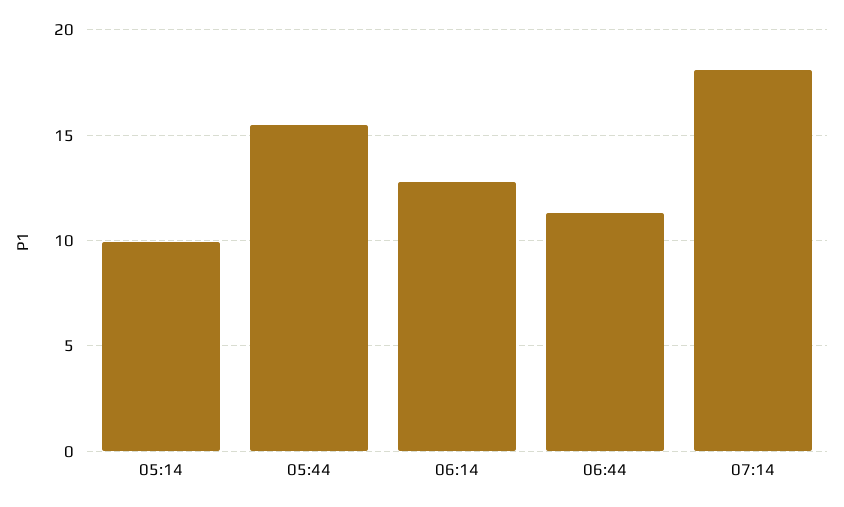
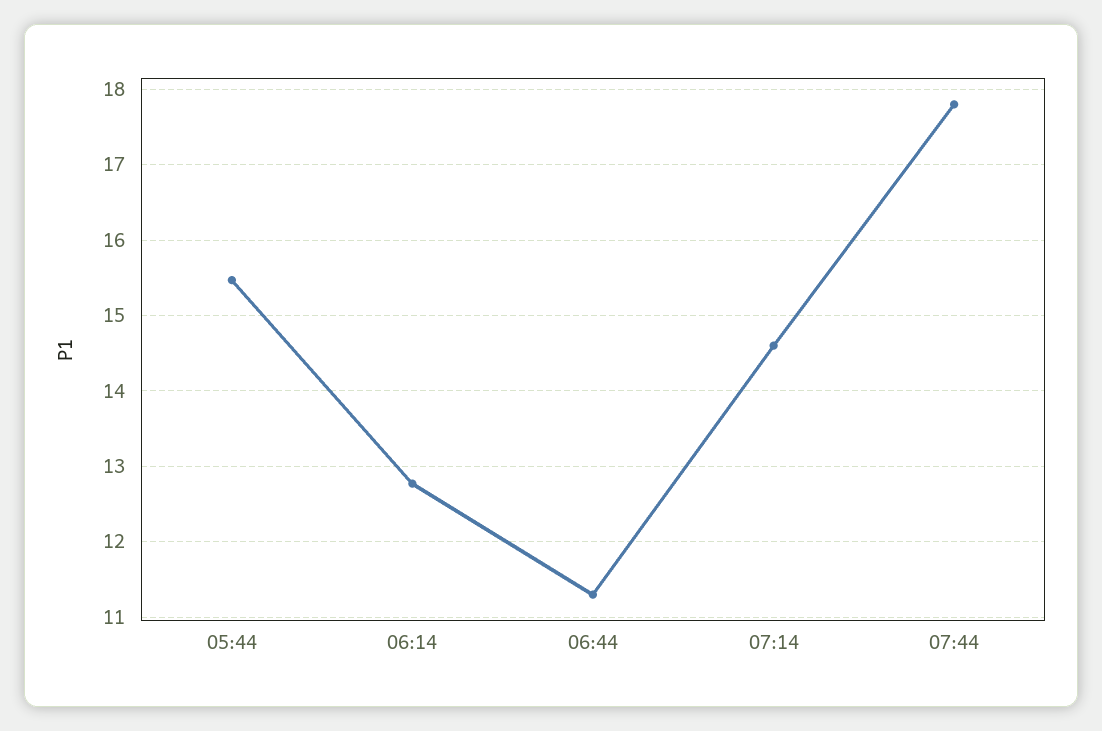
05:14: 10 -> none
07:14: 18 -> 14.6
07:44: none -> 17.8

